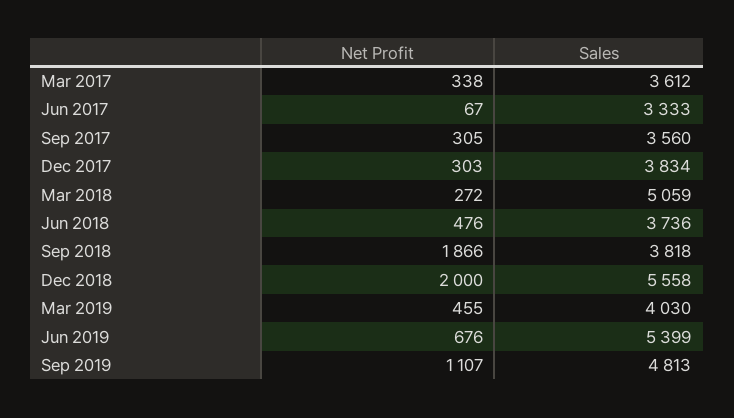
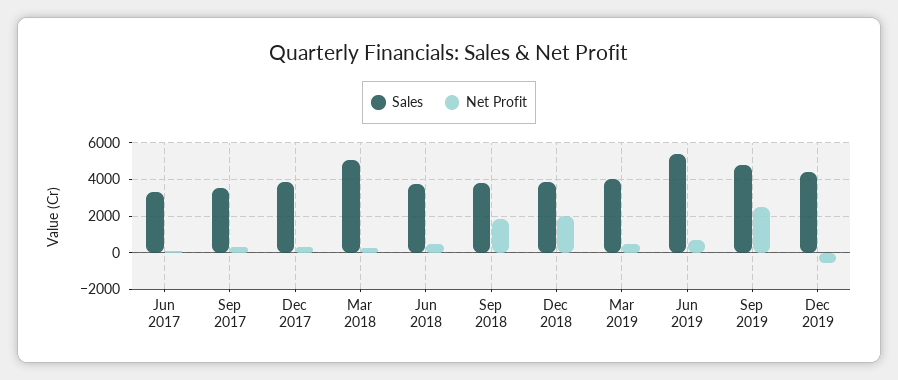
Net Profit, Mar 2017: 338 -> none
Sales, Mar 2017: 3612 -> none
Sales, Dec 2018: 5558 -> 4000
Net Profit, Sep 2019: 1107 -> 2500
Sales, Dec 2019: none -> 4500
Net Profit, Dec 2019: none -> -500

